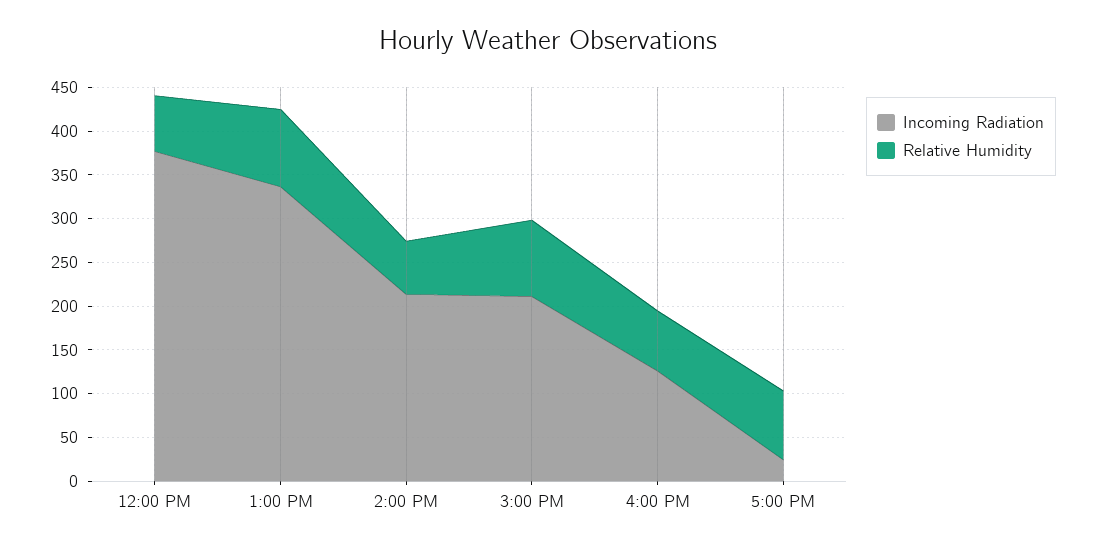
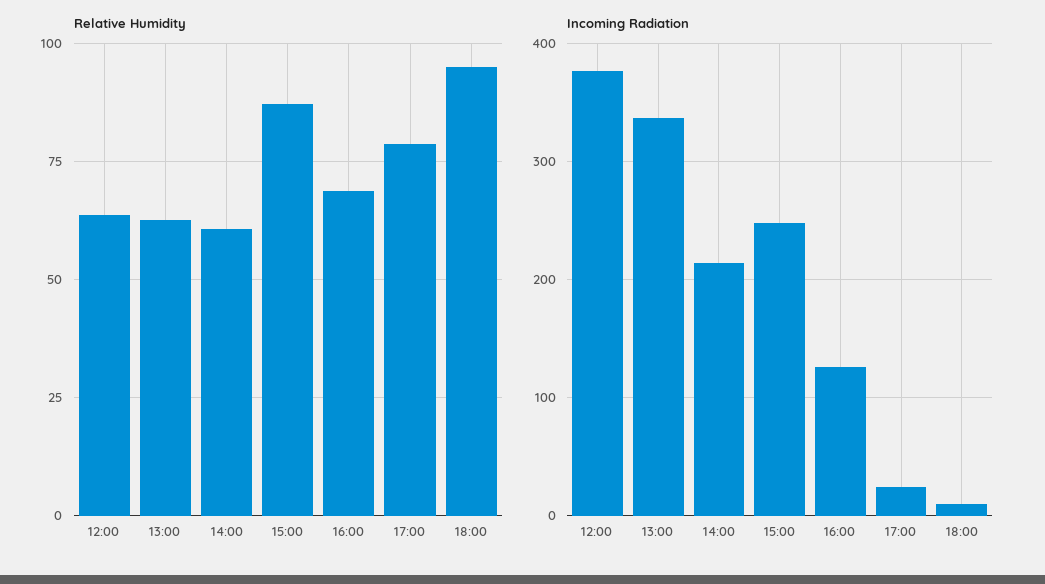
Relative Humidity, 1:00 PM: 90 -> 62.5
Incoming Radiation, 3:00 PM: 210 -> 250
Relative Humidity, 18:00: none -> 95
Incoming Radiation, 18:00: none -> 10

